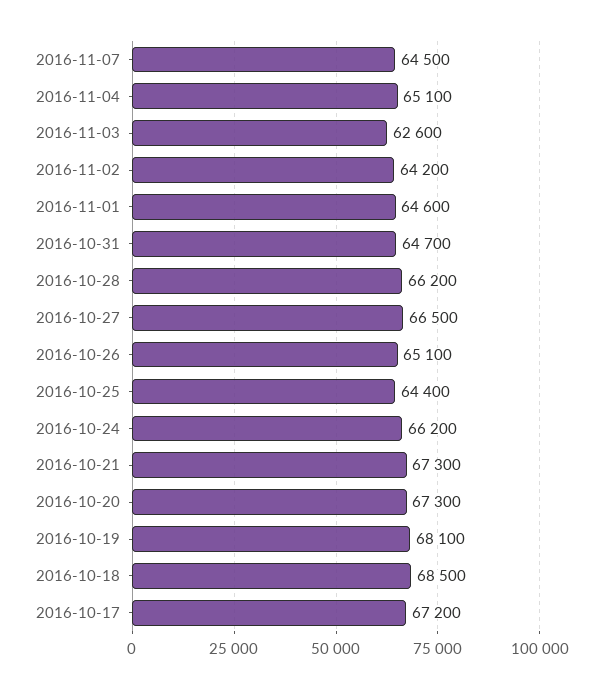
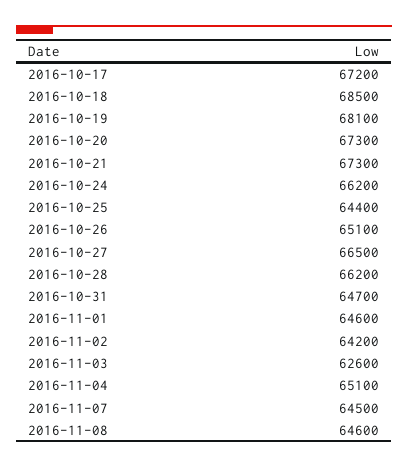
2016-11-08: none -> 64600

